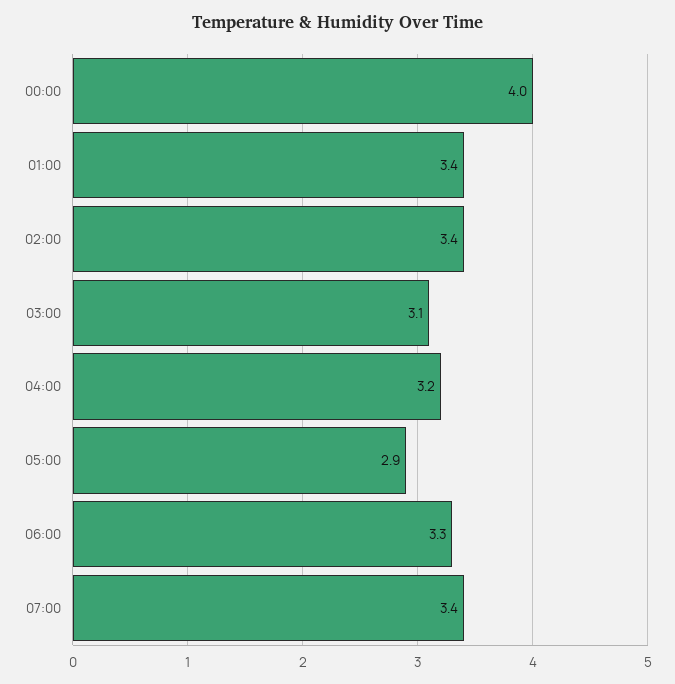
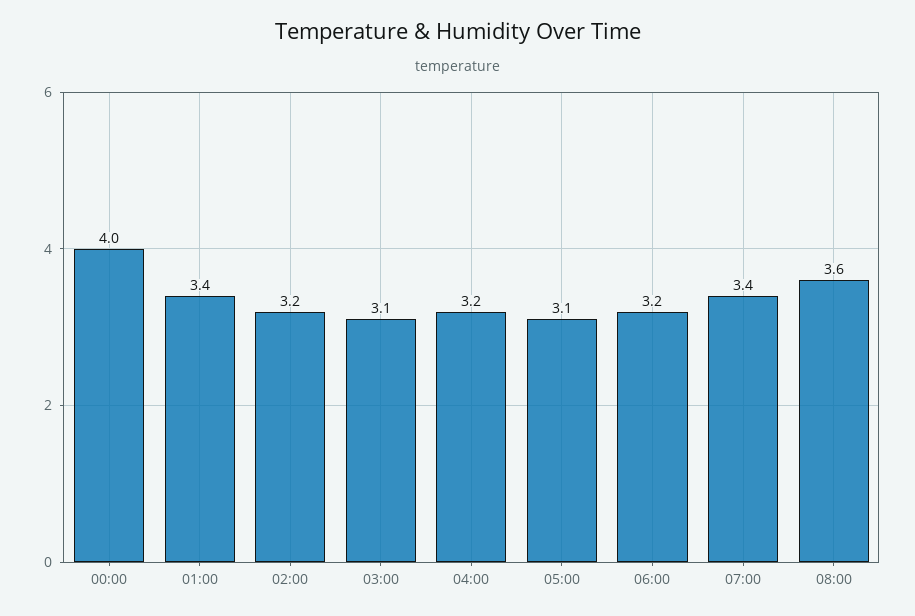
02:00: 3.4 -> 3.2
05:00: 2.9 -> 3.1
06:00: 3.3 -> 3.2
08:00: none -> 3.6

